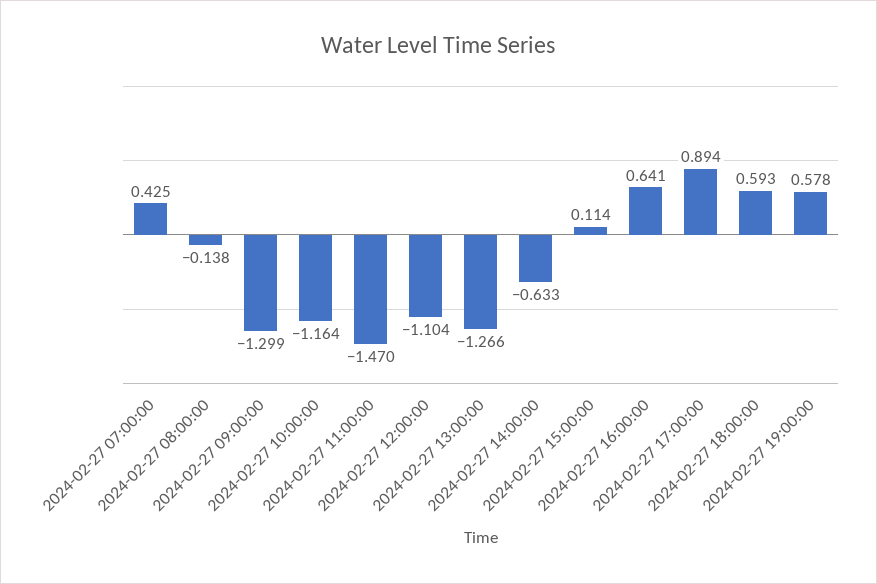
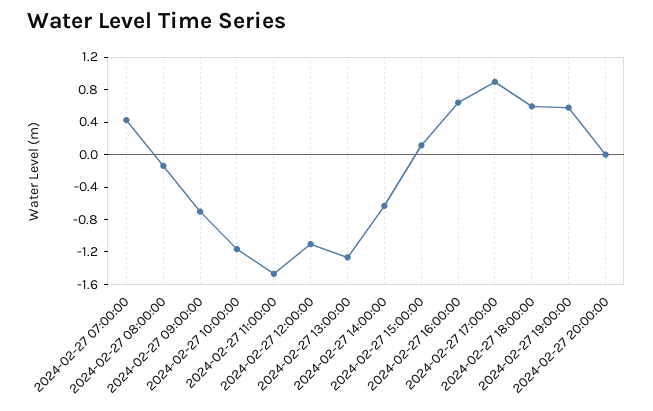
2024-02-27 09:00:00: -1.299 -> -0.7
2024-02-27 20:00:00: none -> 0

